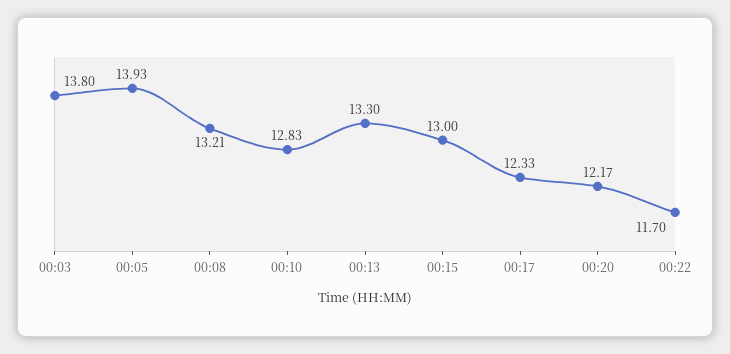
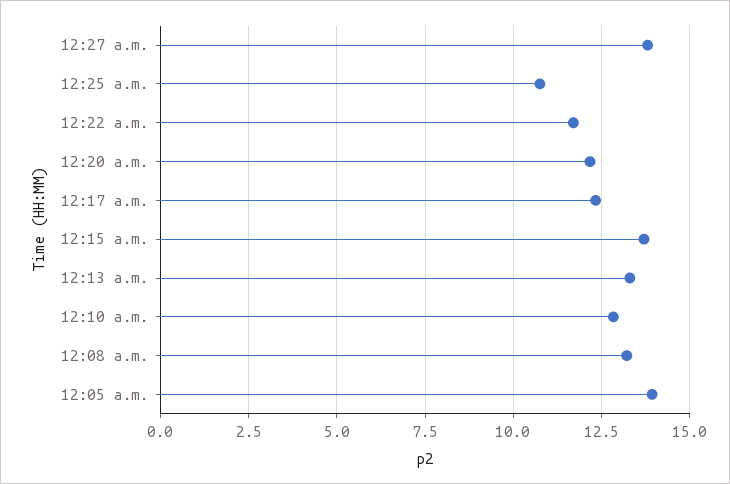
00:03: 13.8 -> none
00:15: 13 -> 13.75
12:27 a.m.: none -> 13.75
12:25 a.m.: none -> 10.75

